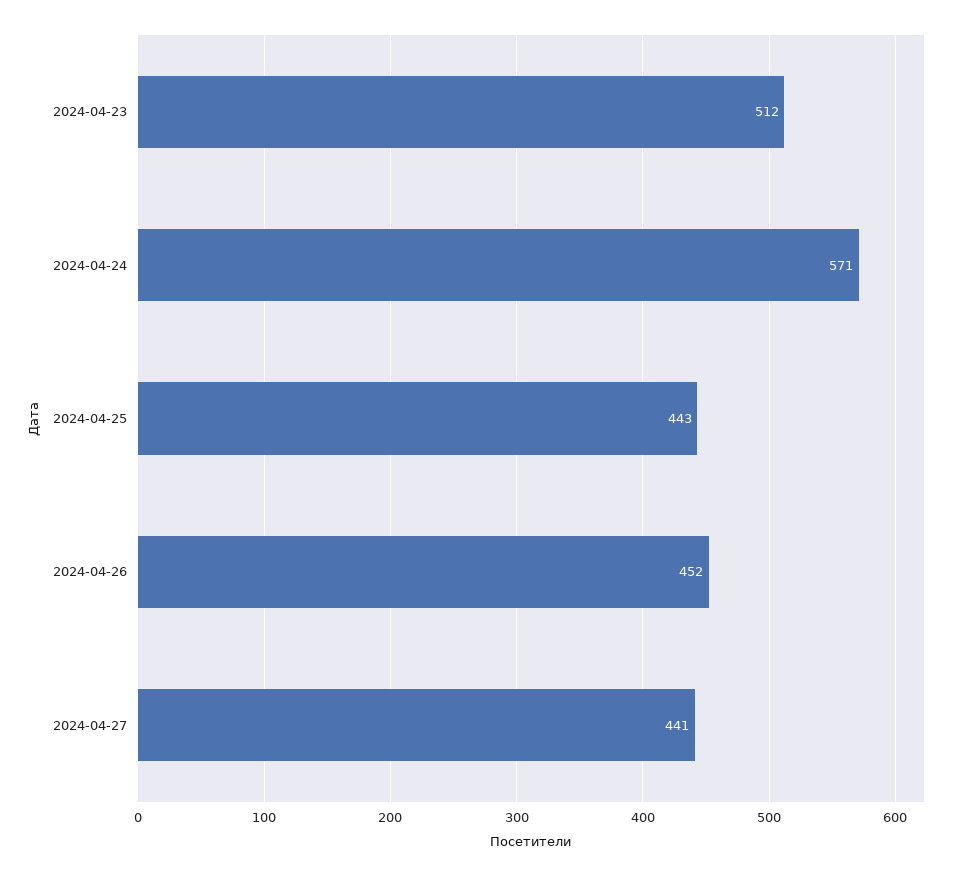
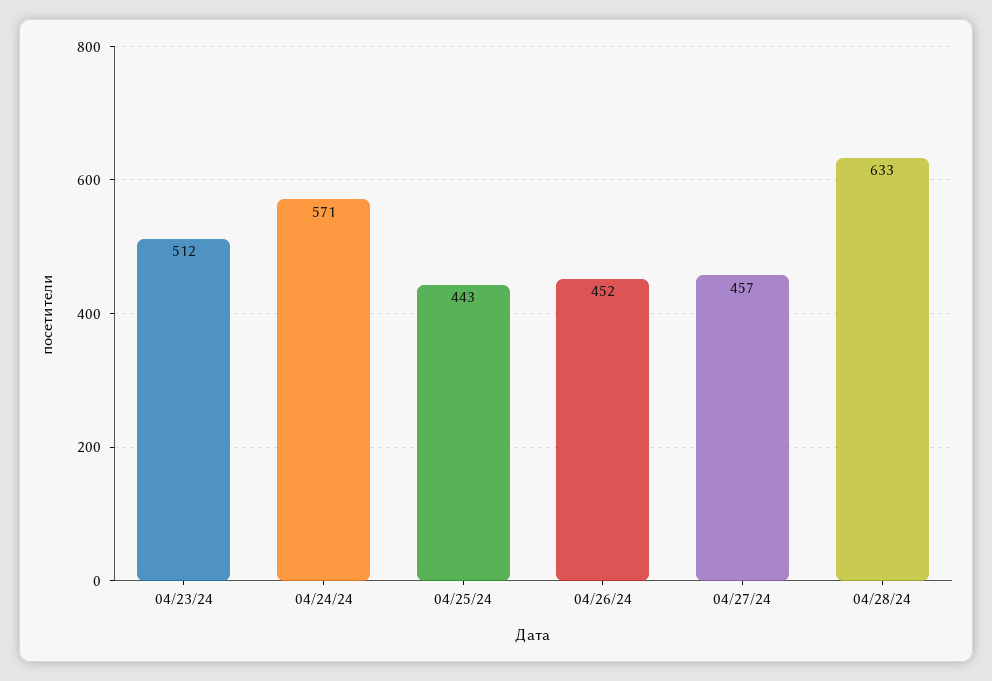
2024-04-27: 441 -> 457
04/28/24: none -> 633

